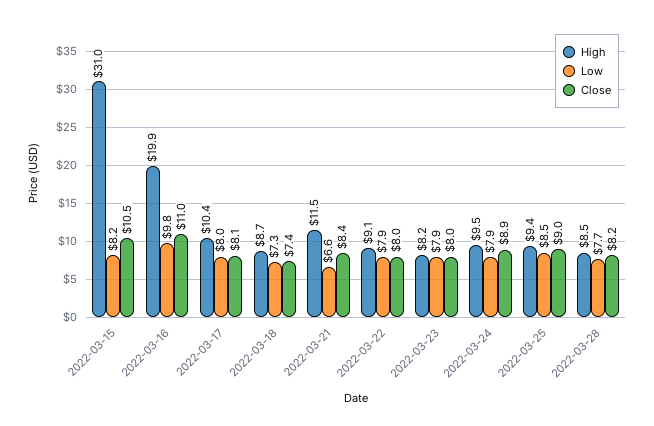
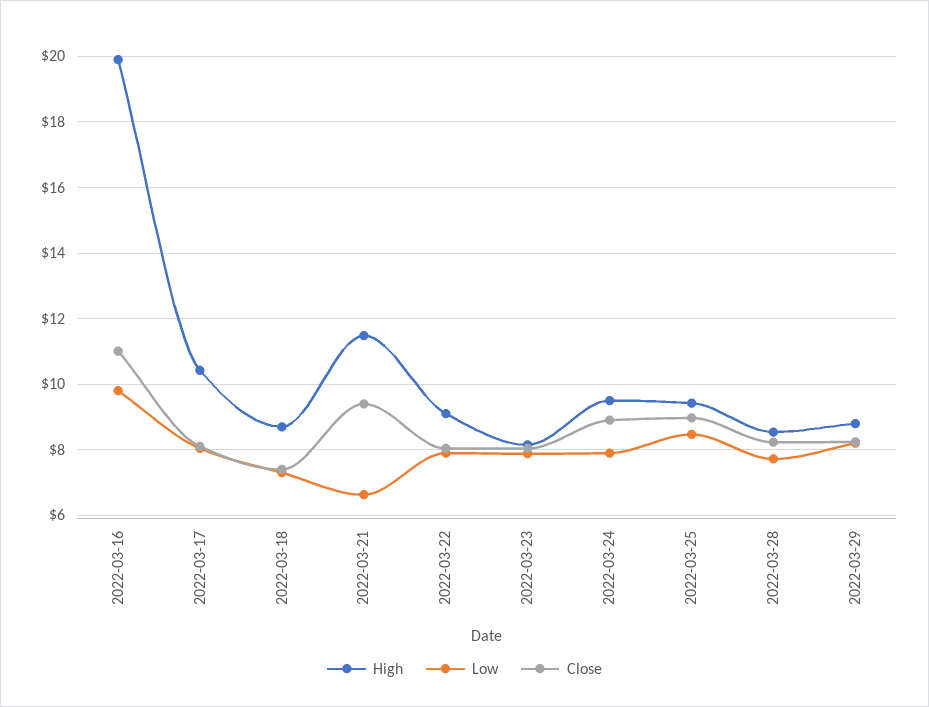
High, 2022-03-15: 31 -> none
Low, 2022-03-15: 8.2 -> none
Close, 2022-03-15: 10.5 -> none
Close, 2022-03-21: 8.4 -> 9.4
High, 2022-03-29: none -> 8.8
Low, 2022-03-29: none -> 8.2
Close, 2022-03-29: none -> 8.2

